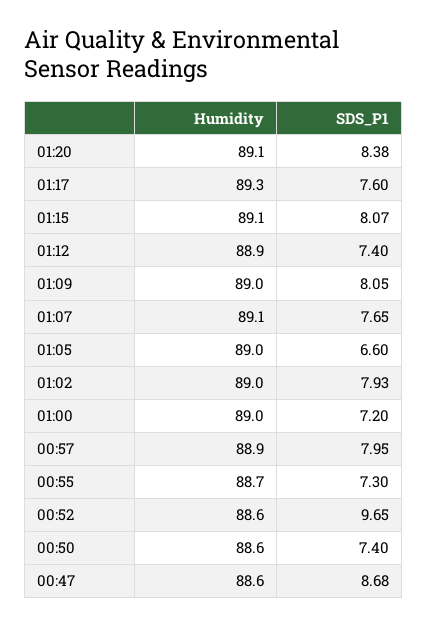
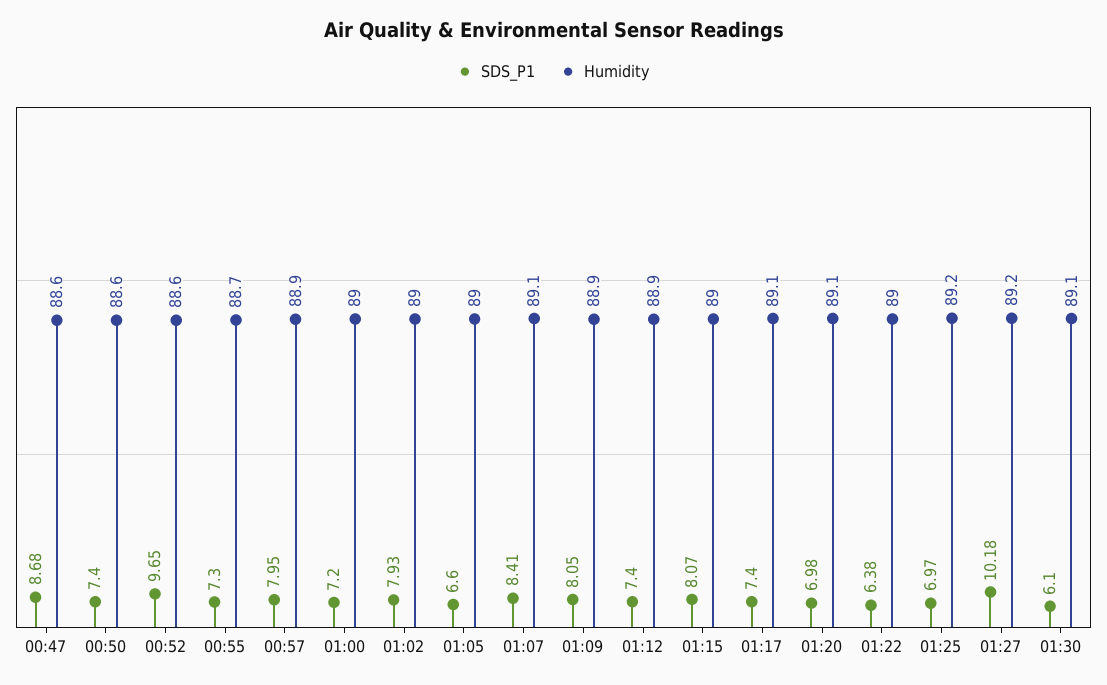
SDS_P1, 01:20: 8.38 -> 6.98
Humidity, 01:17: 89.3 -> 89.1
SDS_P1, 01:17: 7.6 -> 7.4
Humidity, 01:15: 89.1 -> 89
Humidity, 01:09: 89 -> 88.9
SDS_P1, 01:07: 7.65 -> 8.41
SDS_P1, 01:22: none -> 6.38
Humidity, 01:22: none -> 89
SDS_P1, 01:25: none -> 6.97
Humidity, 01:25: none -> 89.2
SDS_P1, 01:27: none -> 10.18
Humidity, 01:27: none -> 89.2
SDS_P1, 01:30: none -> 6.1
Humidity, 01:30: none -> 89.1

